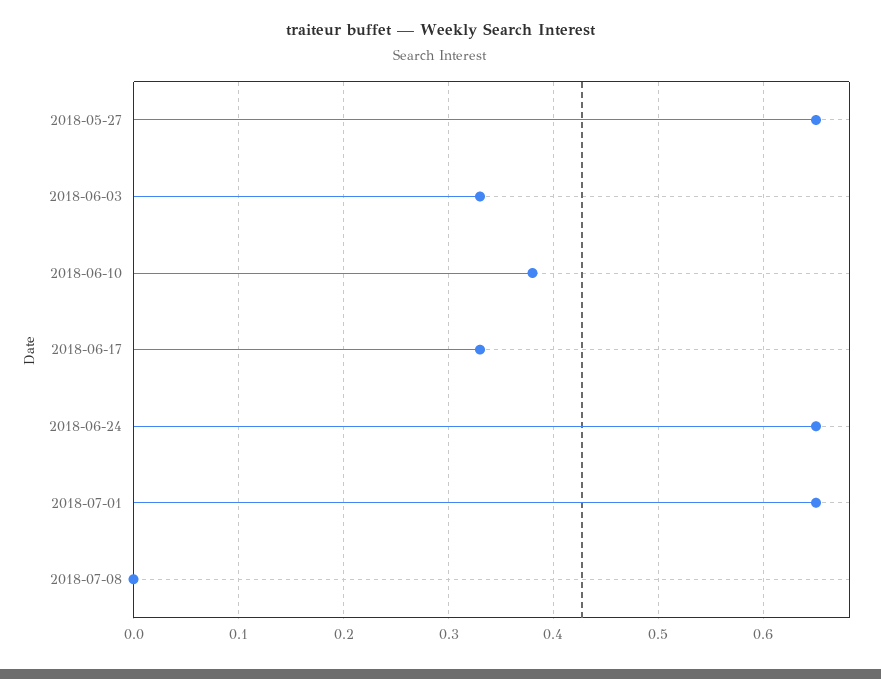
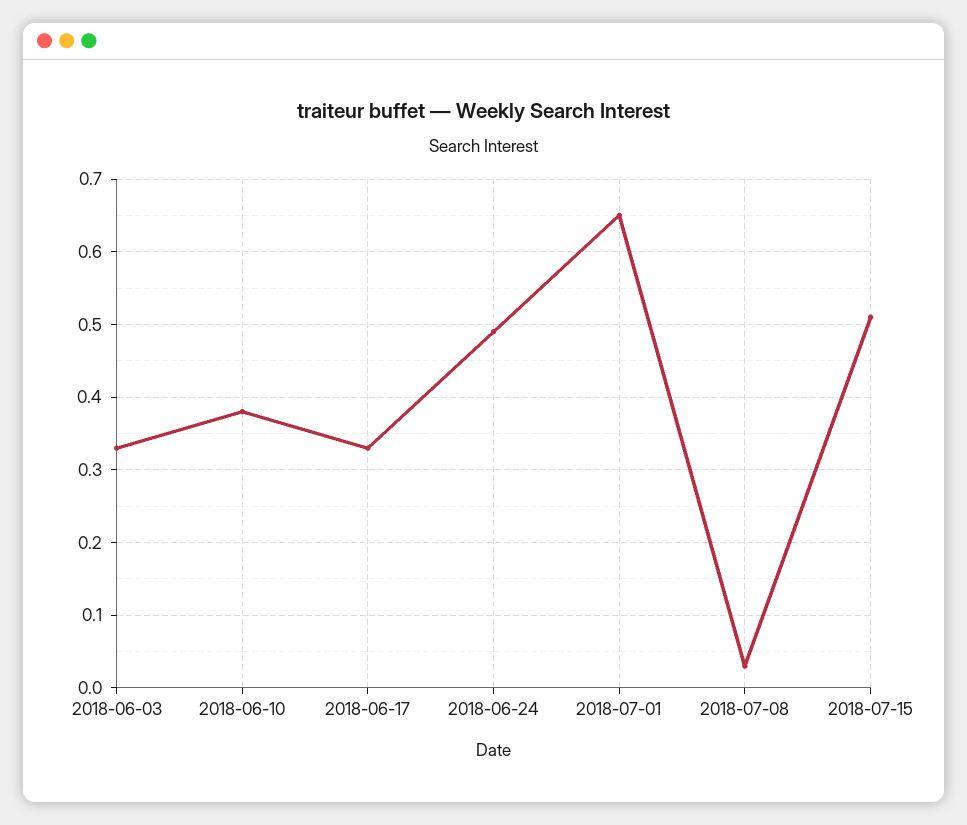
2018-05-27: 0.65 -> none
2018-06-24: 0.65 -> 0.49
2018-07-08: 0 -> 0.03
2018-07-15: none -> 0.51

